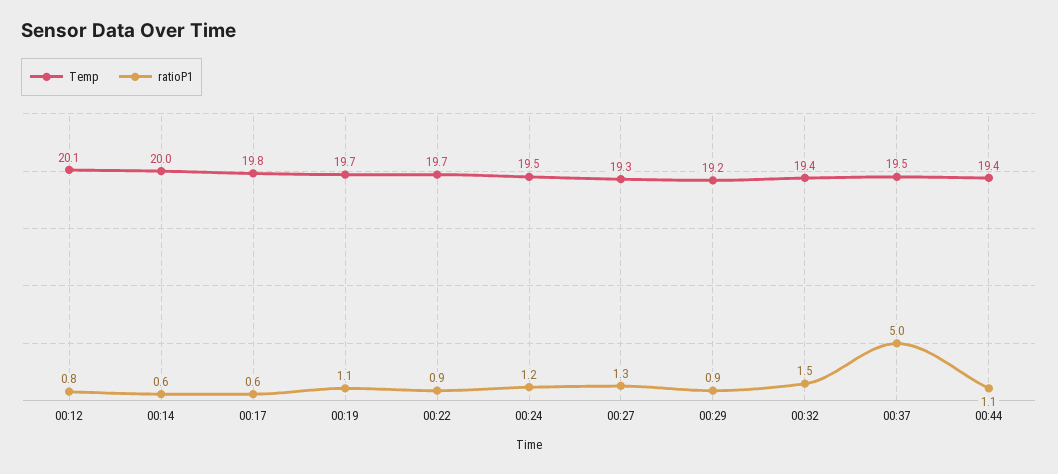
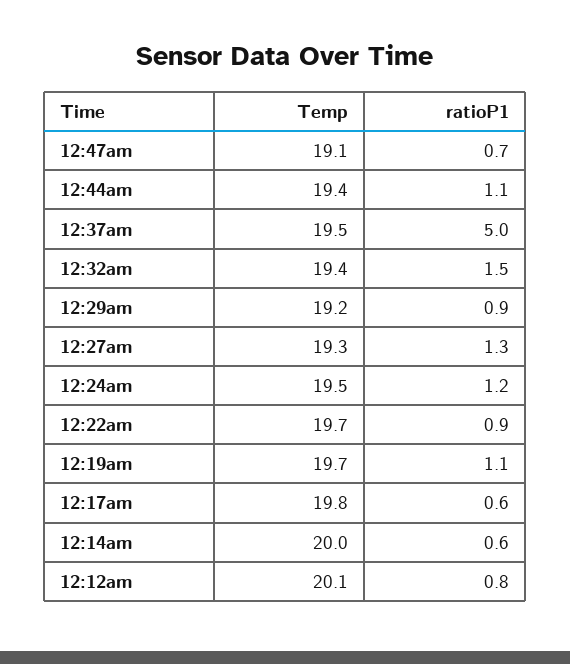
Temp, 12:47am: none -> 19.1
ratioP1, 12:47am: none -> 0.7

